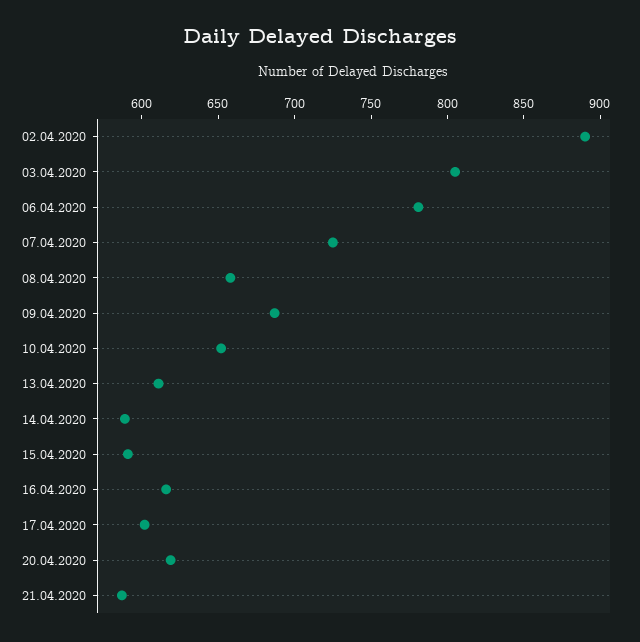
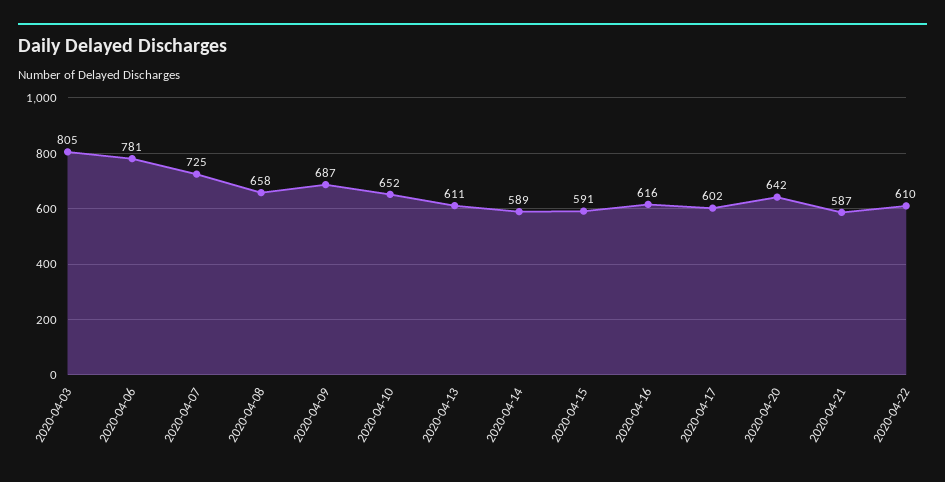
02.04.2020: 890 -> none
20.04.2020: 620 -> 642
2020-04-22: none -> 610

